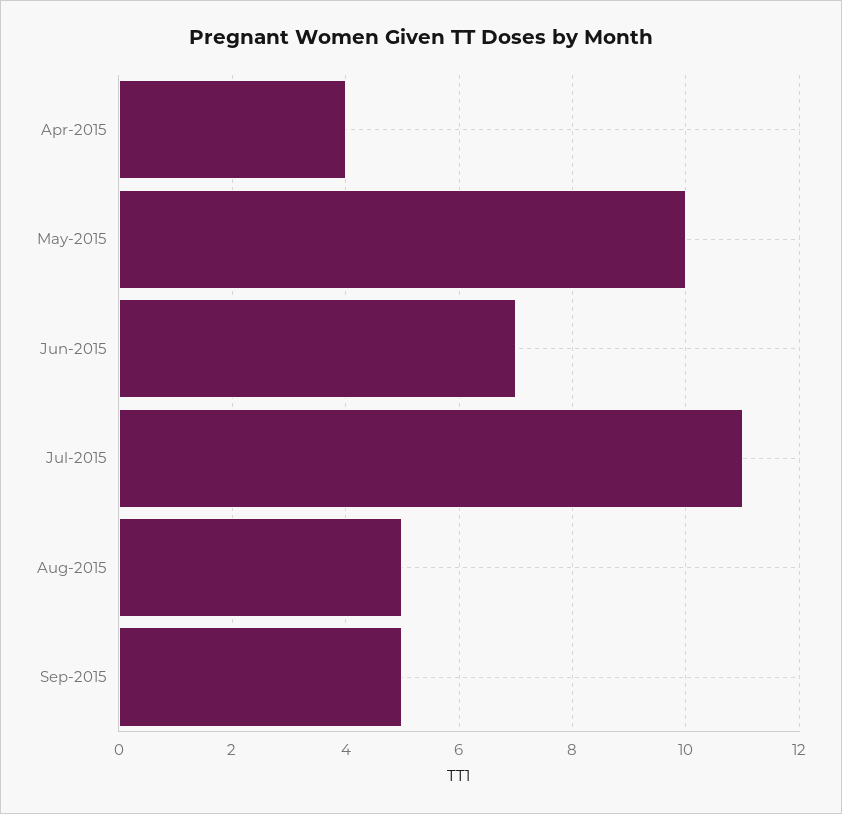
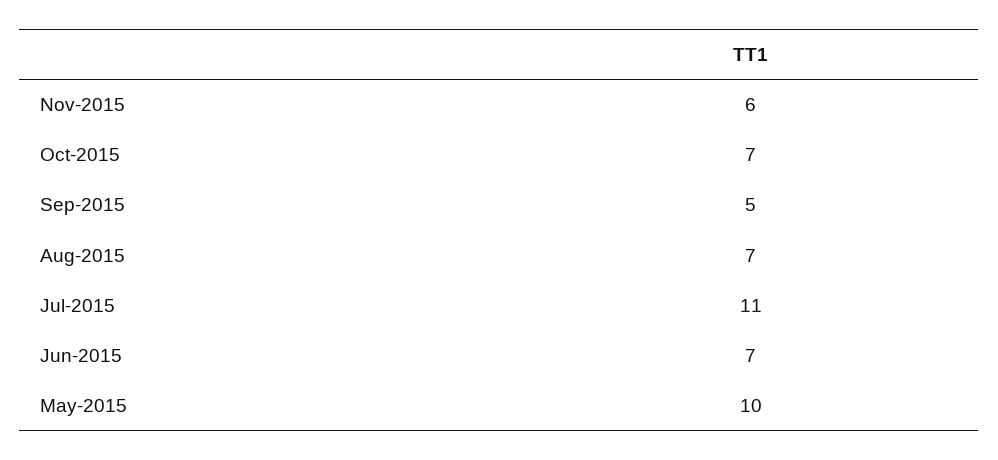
Apr-2015: 4 -> none
Aug-2015: 5 -> 7
Nov-2015: none -> 6
Oct-2015: none -> 7

